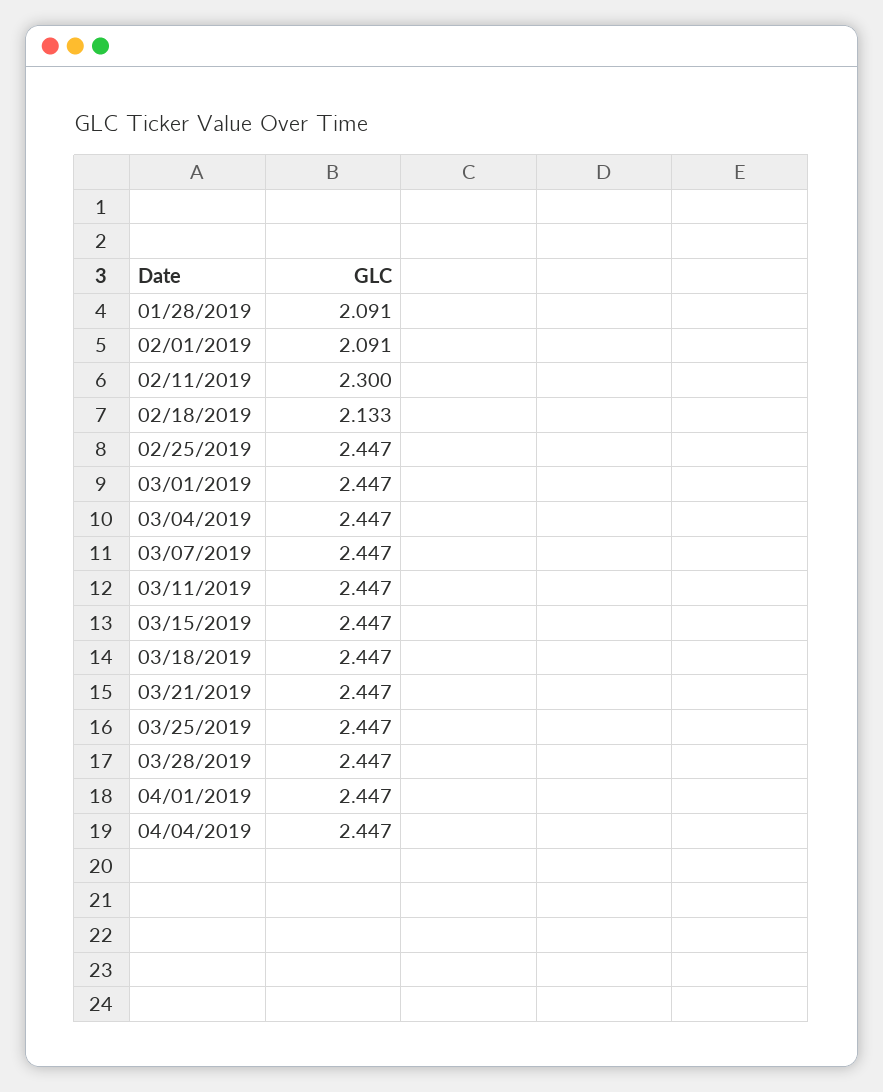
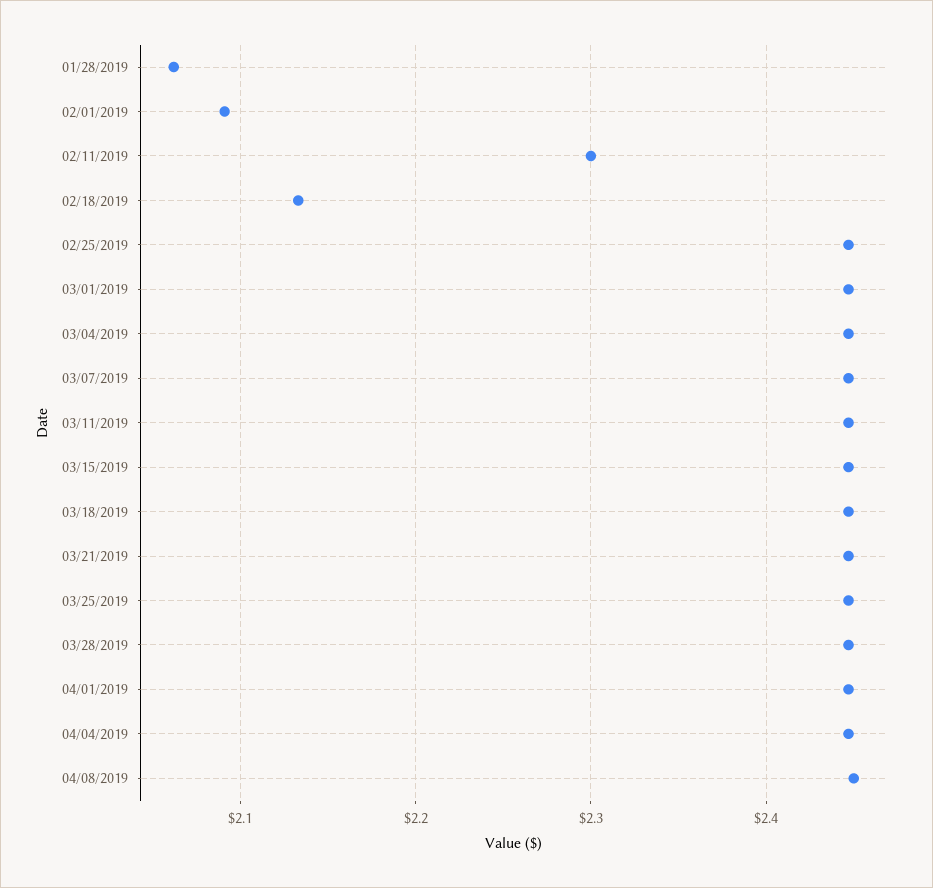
01/28/2019: 2.091 -> 2.06
04/08/2019: none -> 2.45

